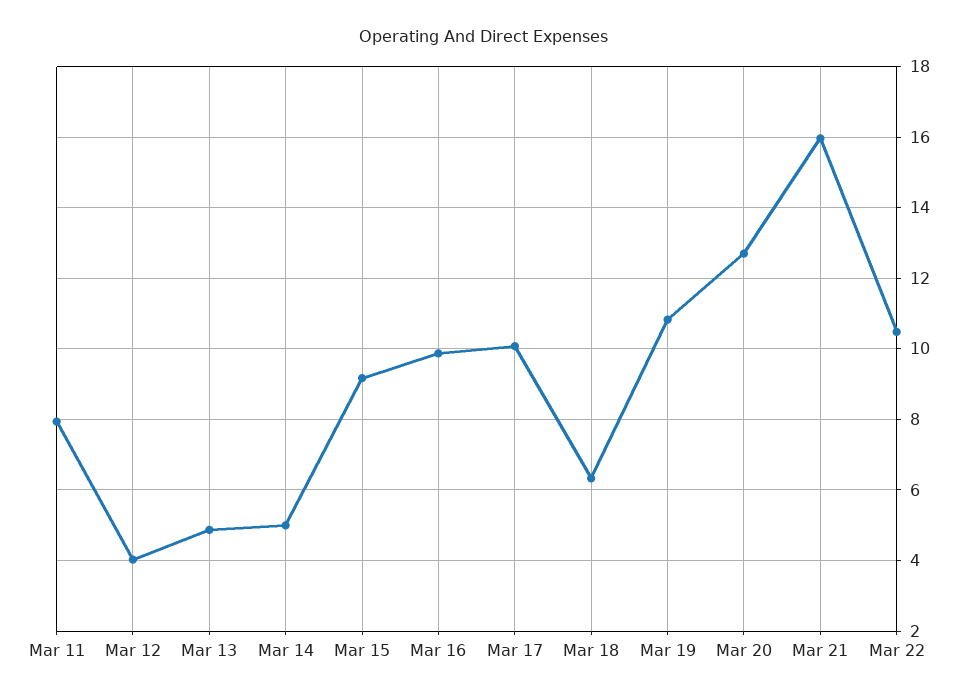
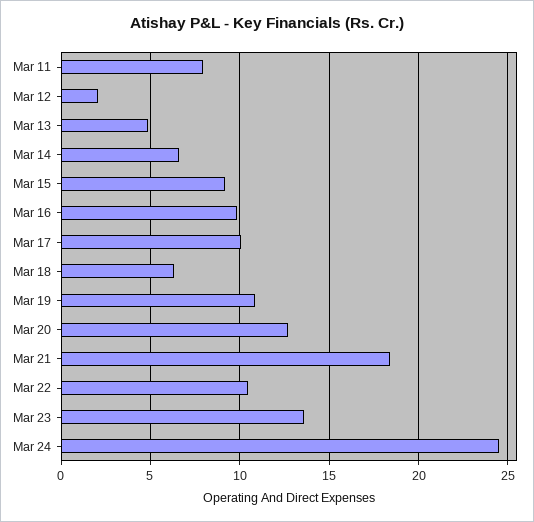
Mar 12: 4 -> 2
Mar 14: 5 -> 6.5
Mar 21: 16 -> 18.5
Mar 23: none -> 13.5
Mar 24: none -> 24.5

